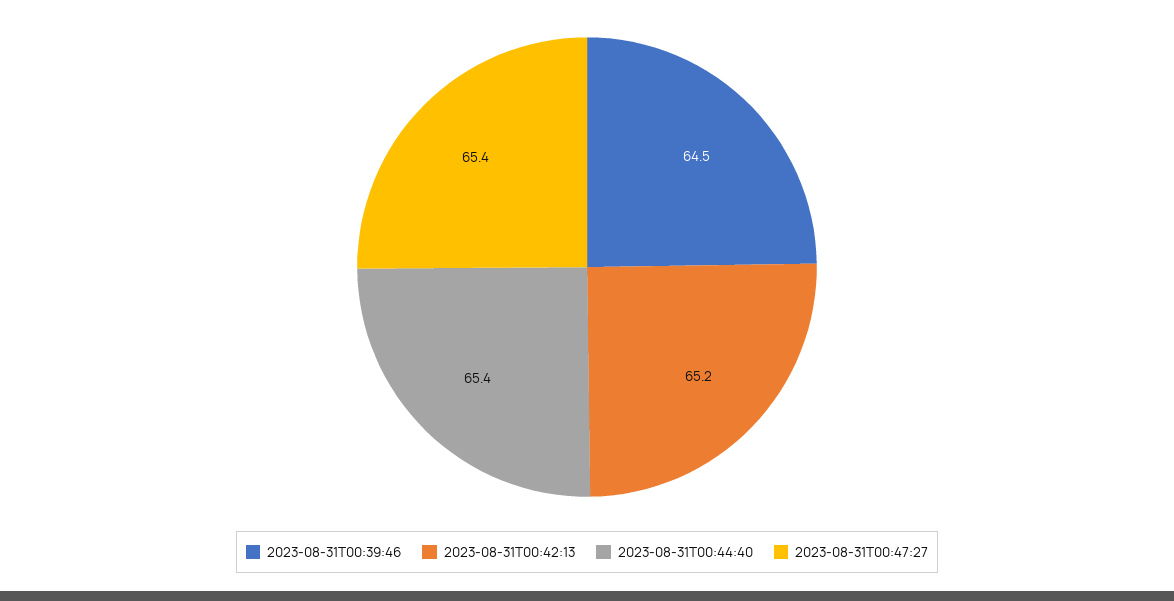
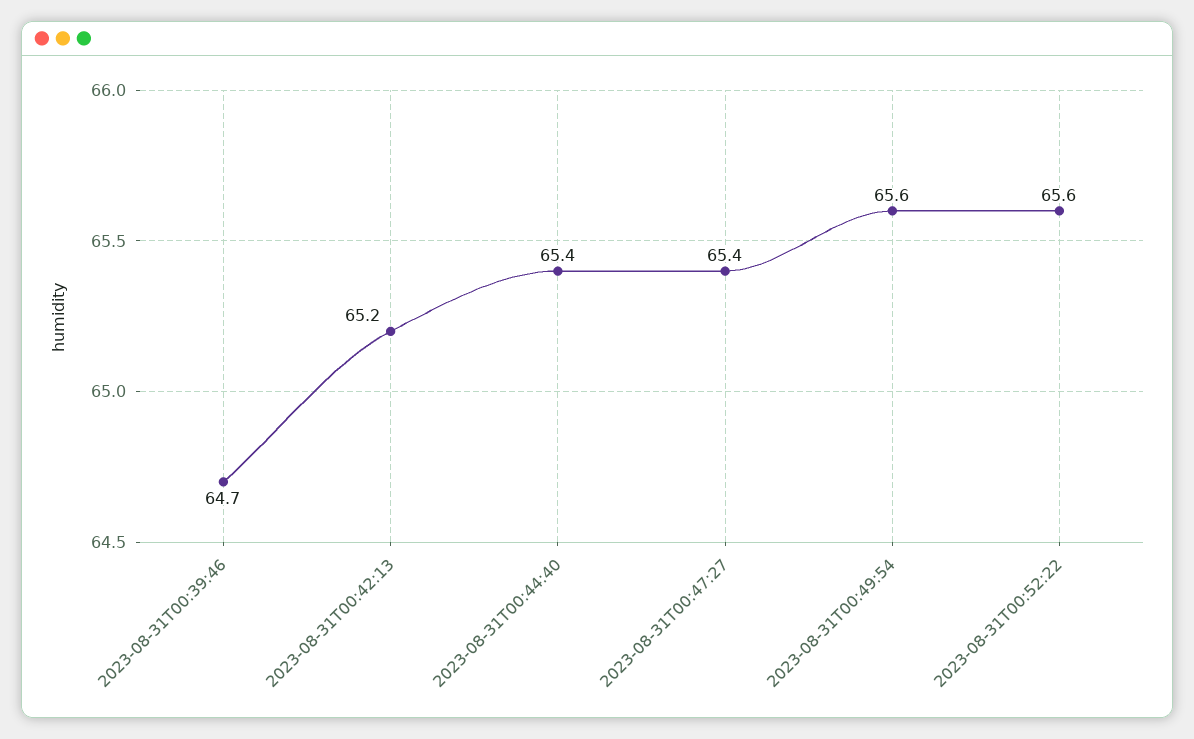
2023-08-31T00:39:46: 64.5 -> 64.7
2023-08-31T00:49:54: none -> 65.6
2023-08-31T00:52:22: none -> 65.6

